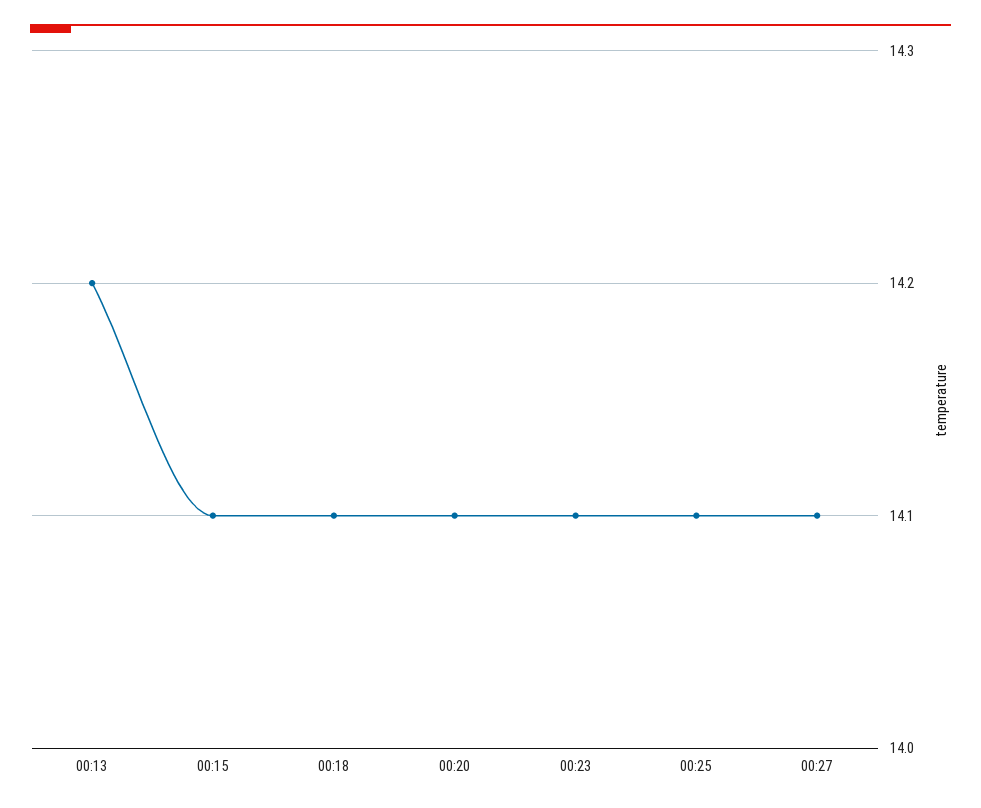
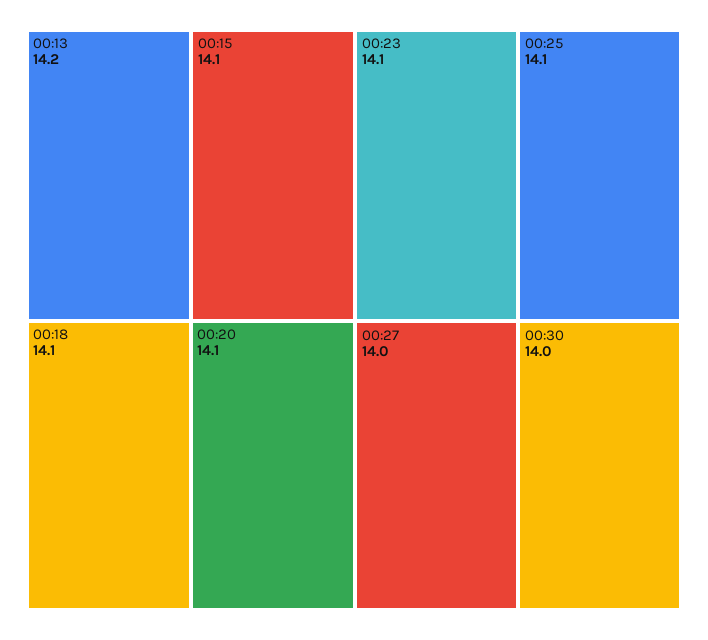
00:27: 14.1 -> 14
00:30: none -> 14

